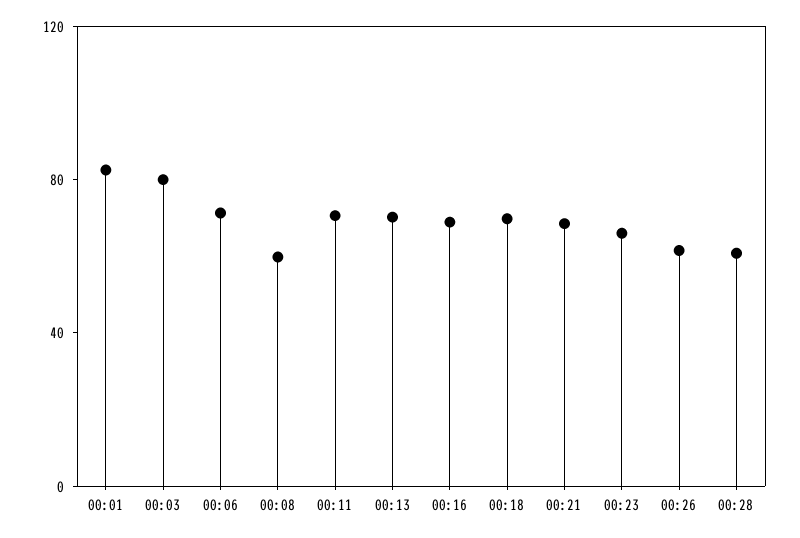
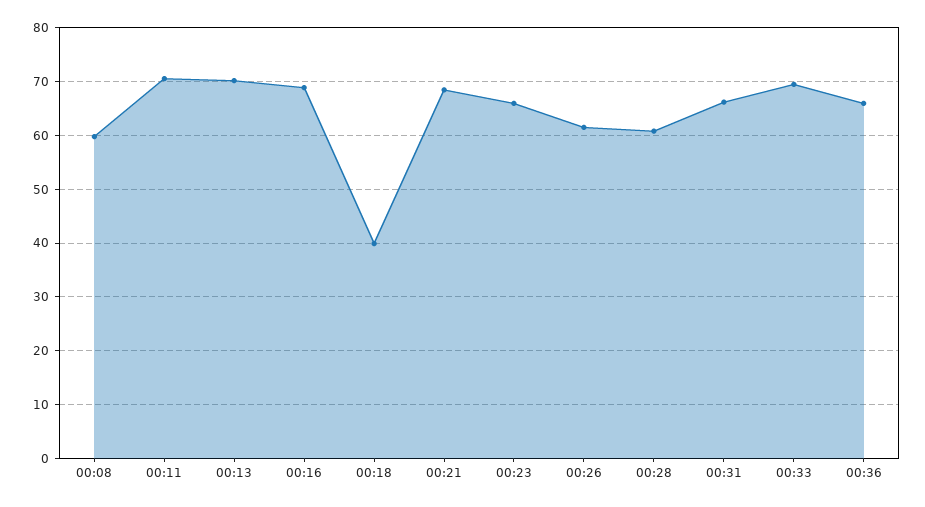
00:01: 80 -> none
00:03: 80 -> none
00:06: 70 -> none
00:18: 70 -> 40
00:31: none -> 66
00:33: none -> 70
00:36: none -> 66

